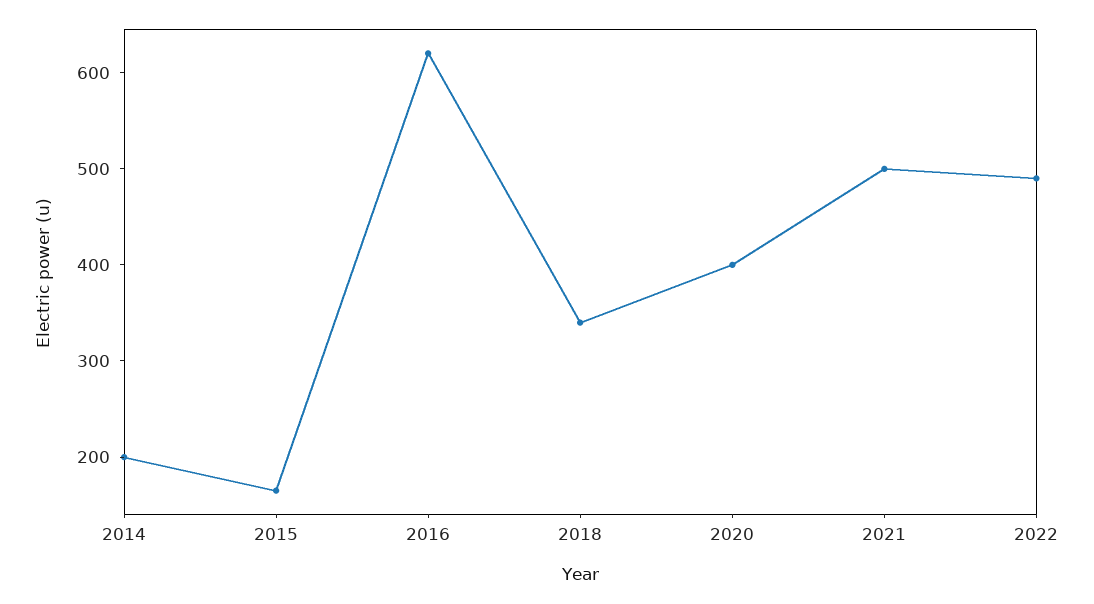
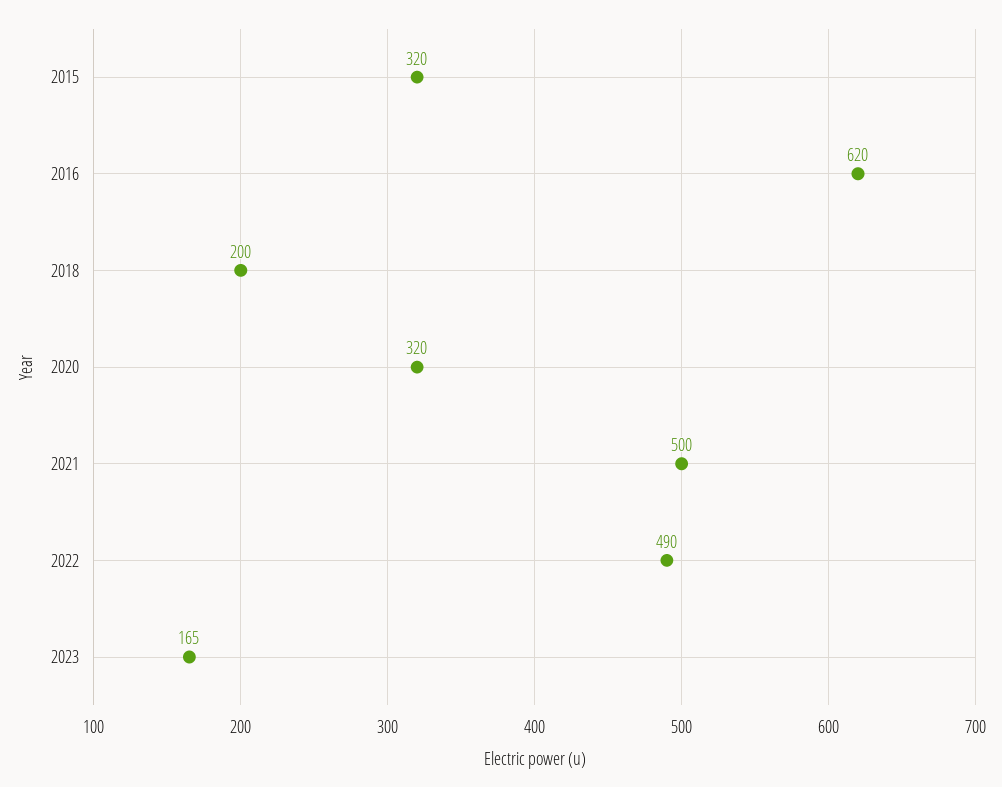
2014: 200 -> none
2015: 160 -> 320
2018: 340 -> 200
2020: 400 -> 320
2023: none -> 165

